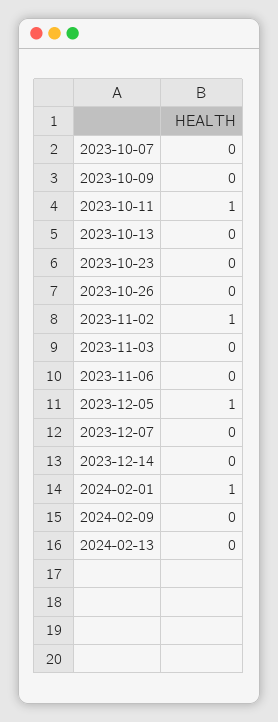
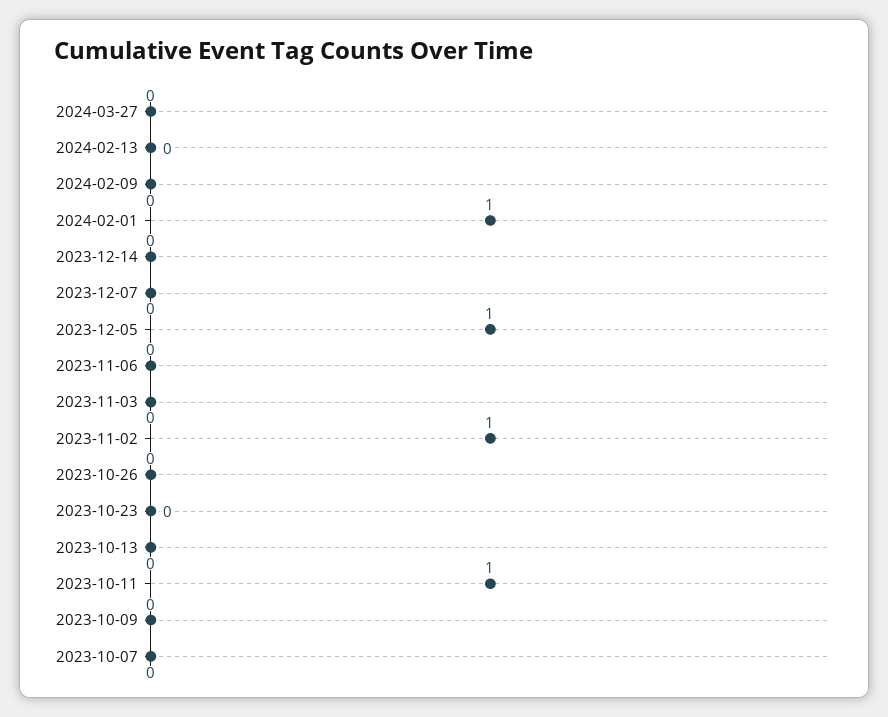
2024-03-27: none -> 0

